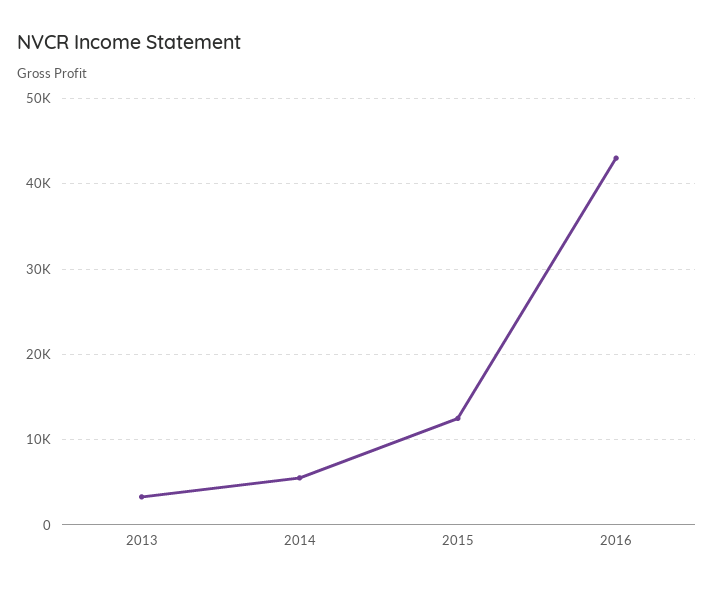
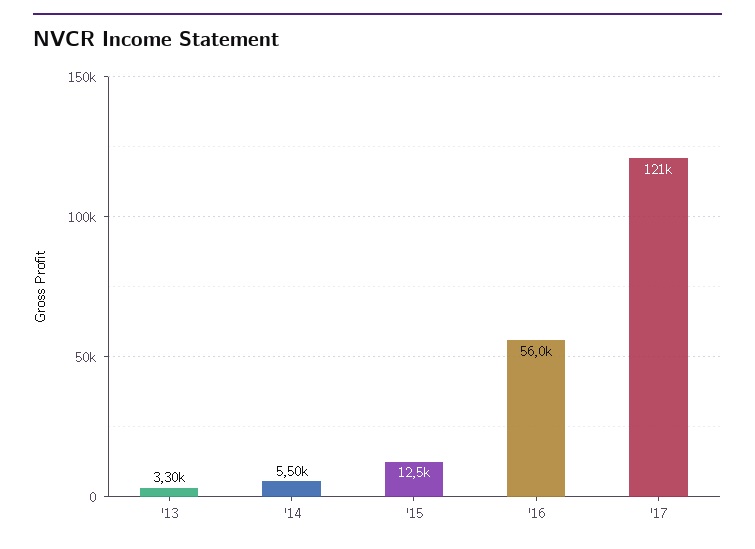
2016: 43000 -> 56000
'17: none -> 121000

